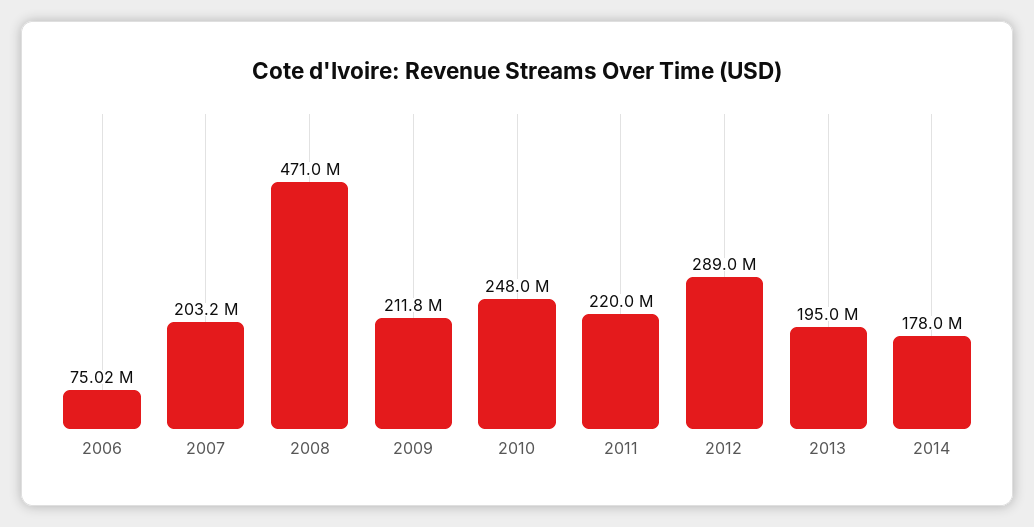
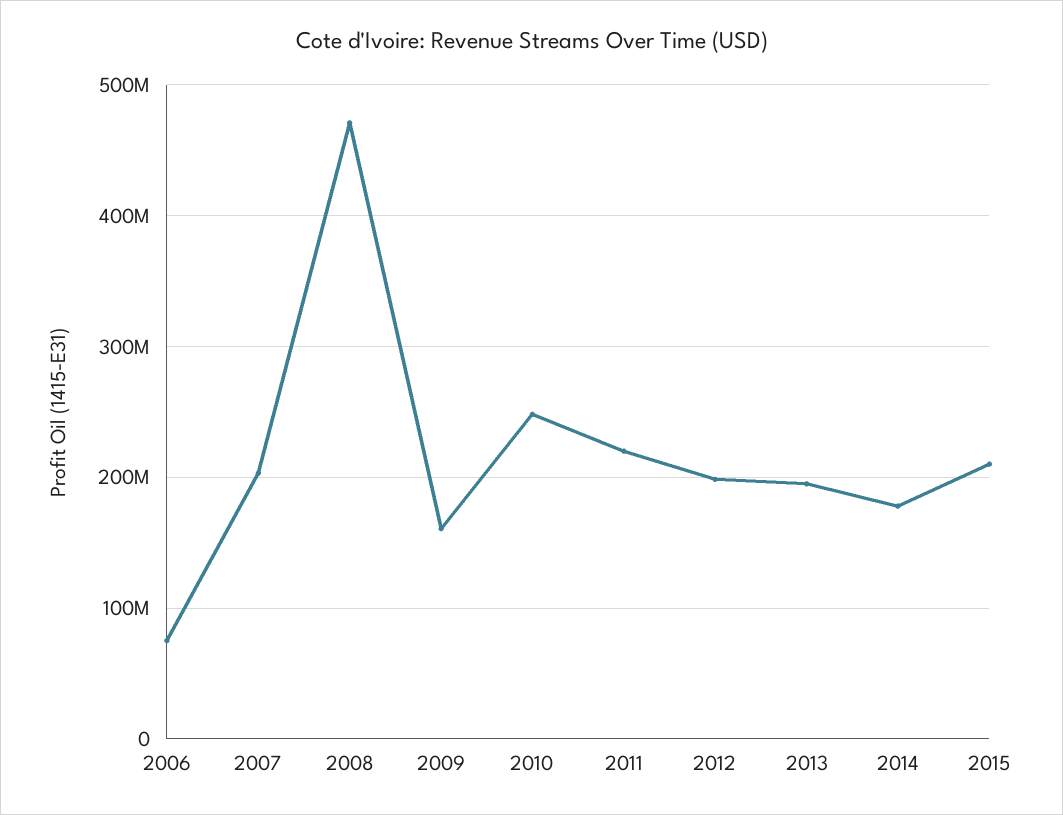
2009: 211800000 -> 160000000
2012: 289000000 -> 200000000
2015: none -> 210000000

